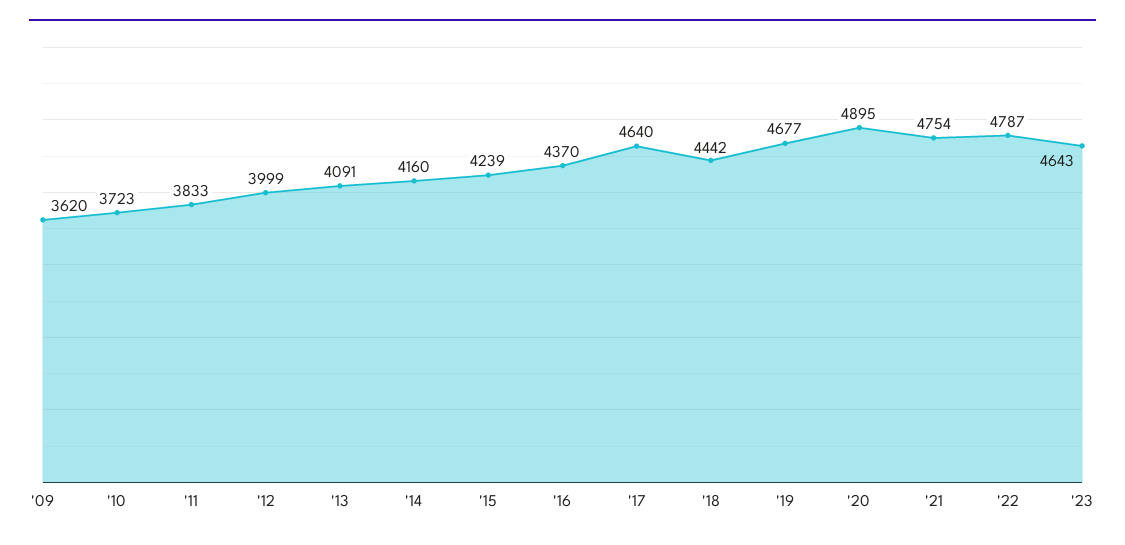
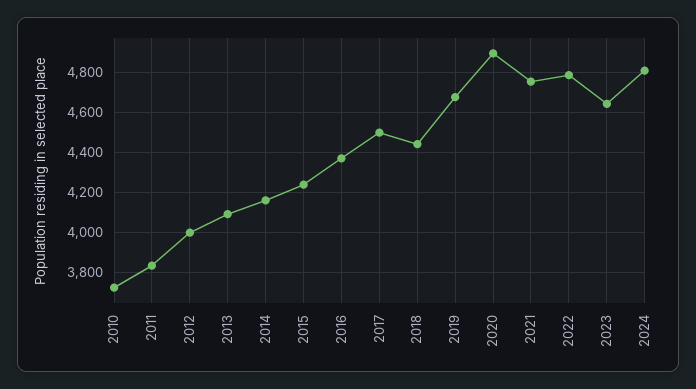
'09: 3620 -> none
'17: 4640 -> 4500
2024: none -> 4800

